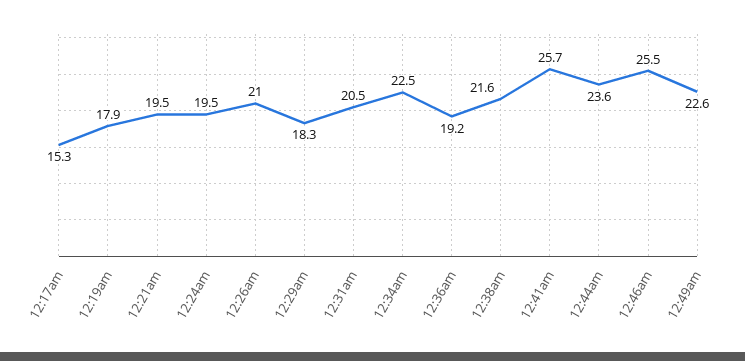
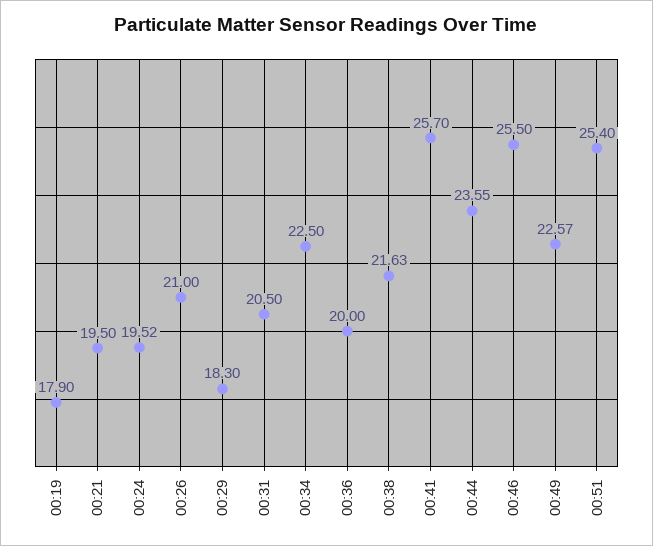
12:17am: 15.3 -> none
12:36am: 19.2 -> 20
00:51: none -> 25.4

